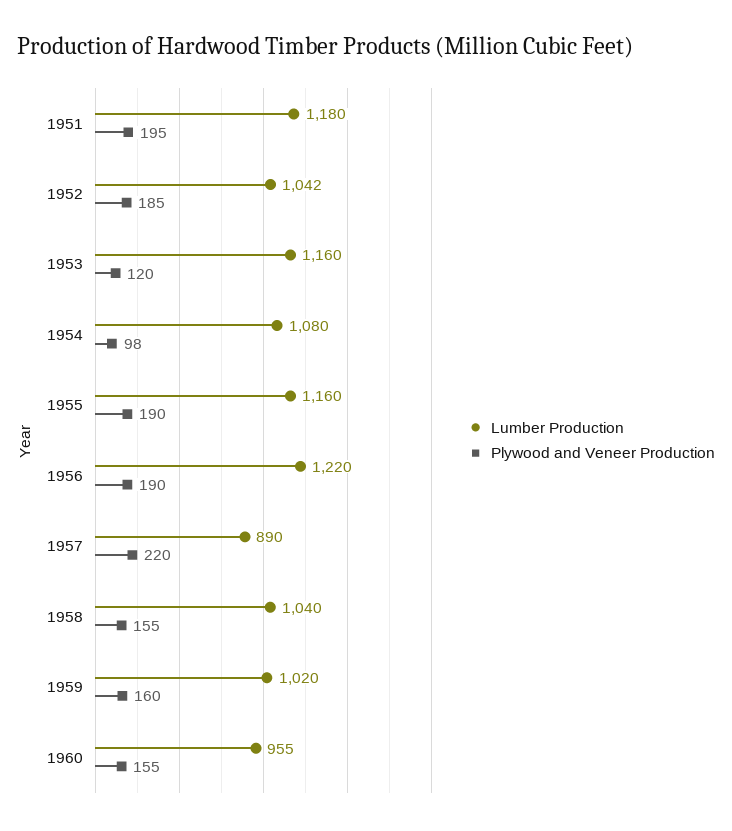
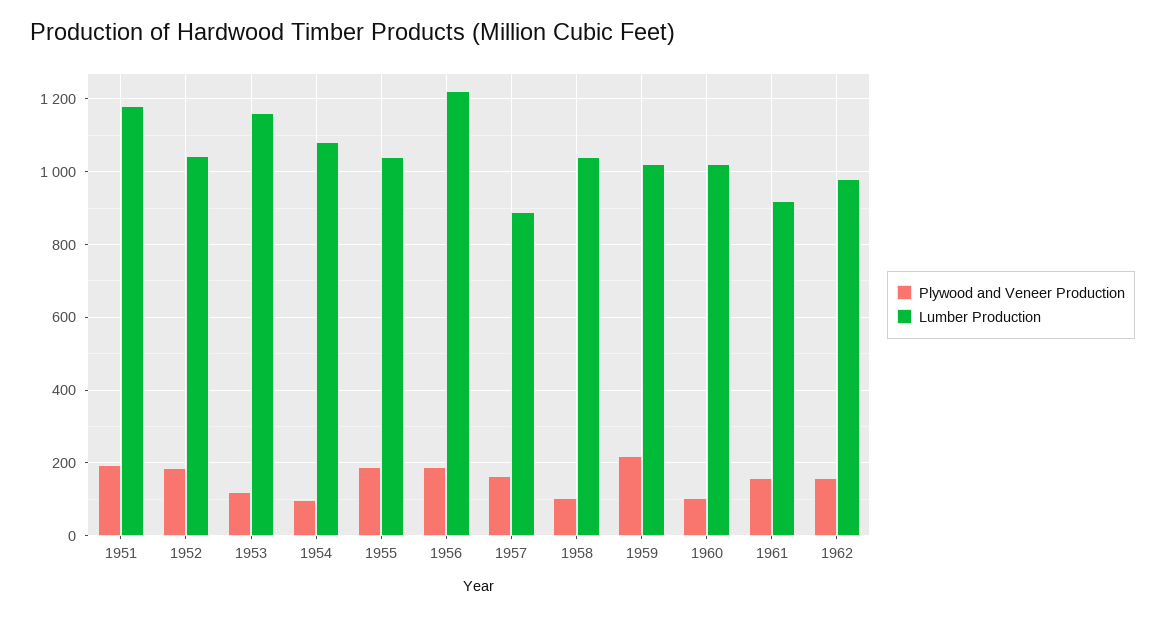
Lumber Production, 1955: 1160 -> 1040
Plywood and Veneer Production, 1957: 220 -> 160
Plywood and Veneer Production, 1958: 155 -> 100
Plywood and Veneer Production, 1959: 160 -> 220
Lumber Production, 1960: 955 -> 1020
Plywood and Veneer Production, 1960: 155 -> 100
Plywood and Veneer Production, 1961: none -> 160
Lumber Production, 1961: none -> 920
Plywood and Veneer Production, 1962: none -> 160
Lumber Production, 1962: none -> 980

